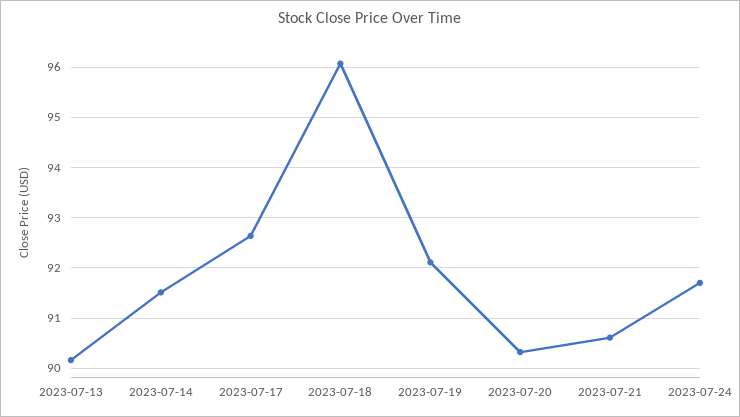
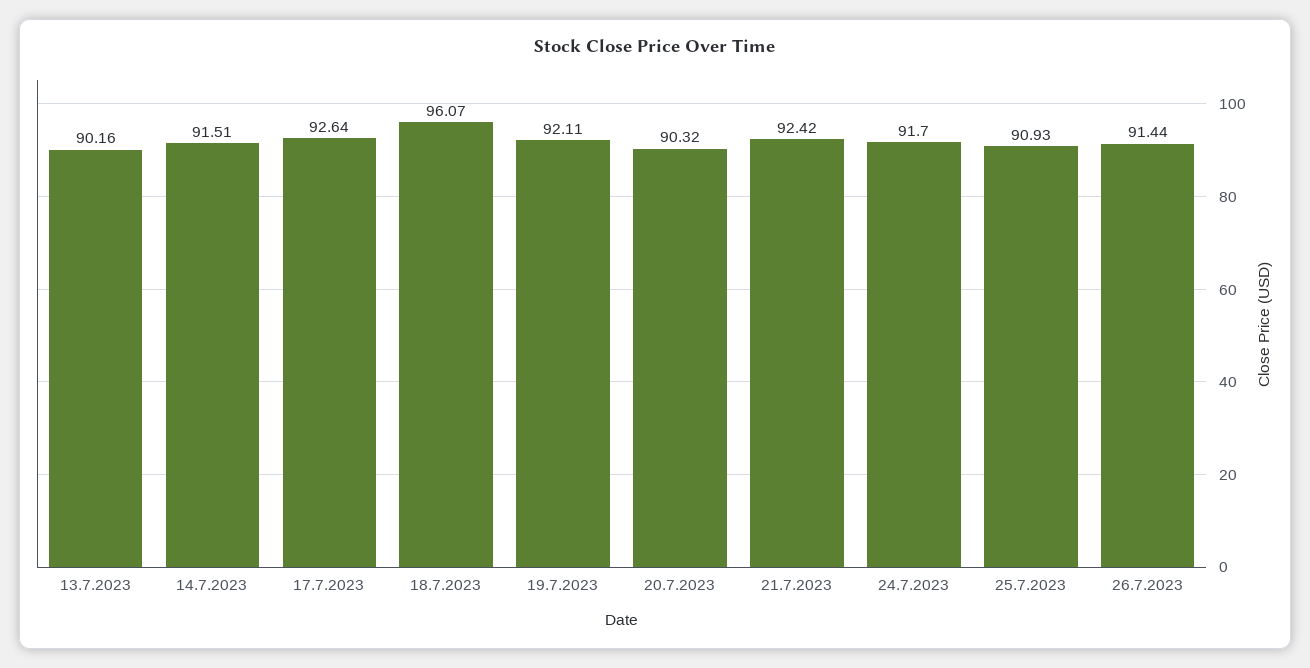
2023-07-21: 90.6 -> 92.42
25.7.2023: none -> 90.93
26.7.2023: none -> 91.44

